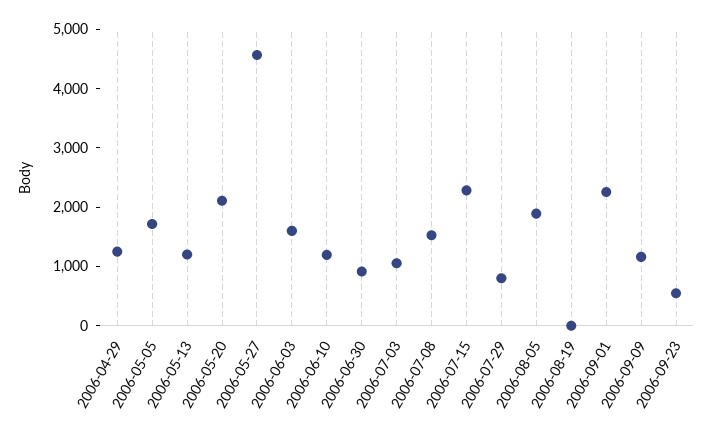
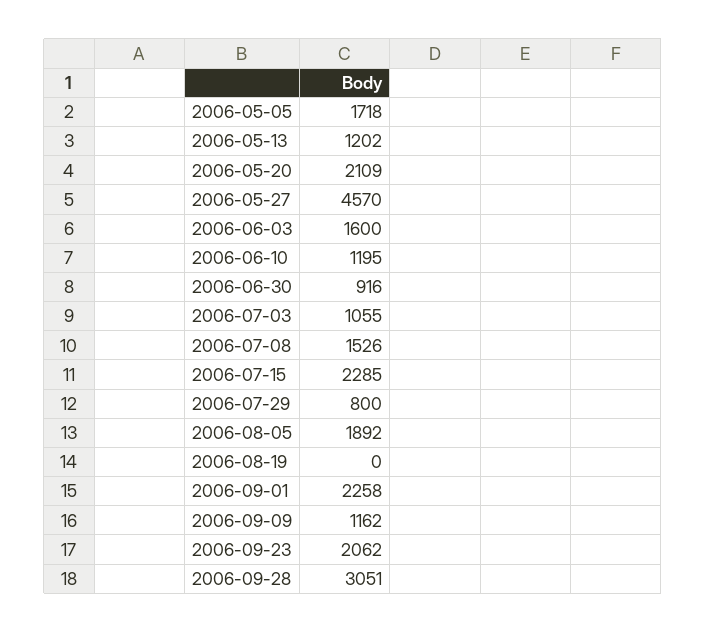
2006-04-29: 1200 -> none
2006-09-23: 600 -> 2062
2006-09-28: none -> 3051

